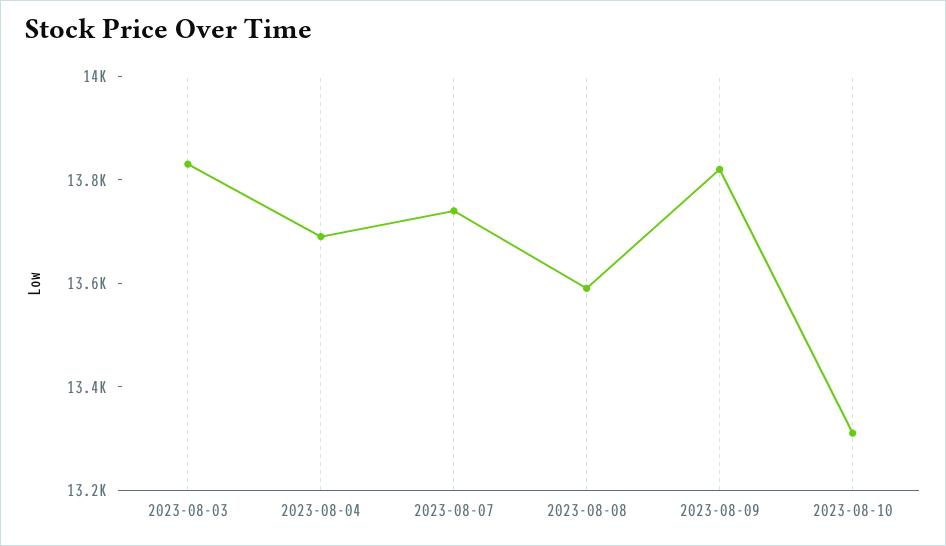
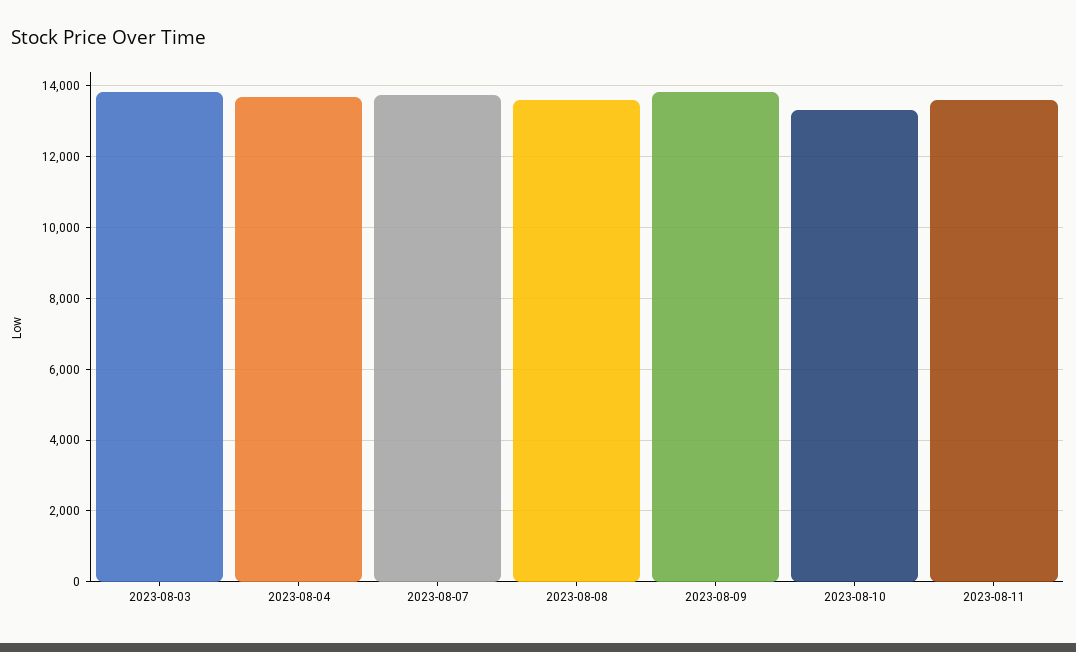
2023-08-11: none -> 13600

